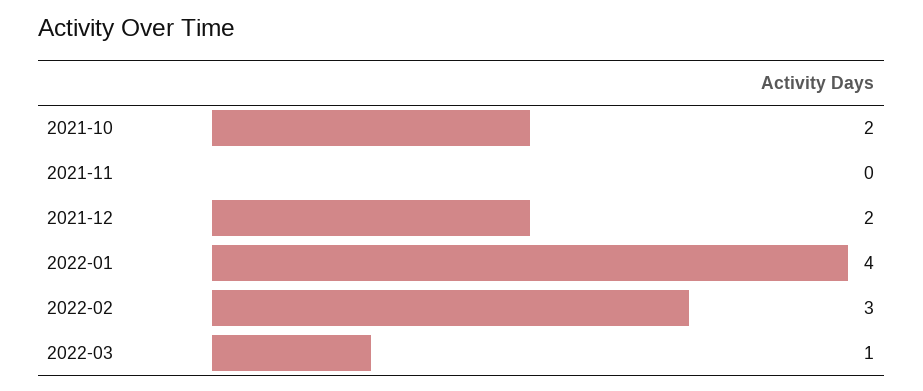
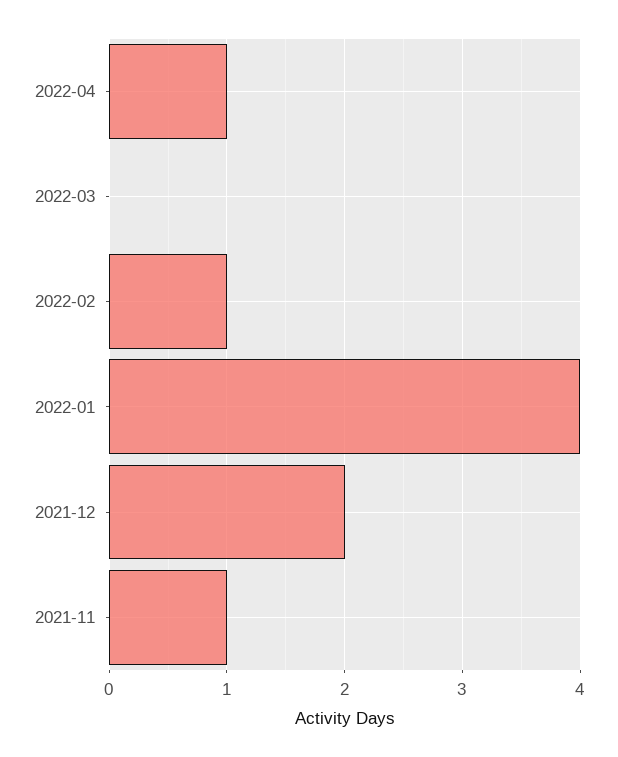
2021-10: 2 -> none
2021-11: 0 -> 1
2022-02: 3 -> 1
2022-03: 1 -> 0
2022-04: none -> 1

